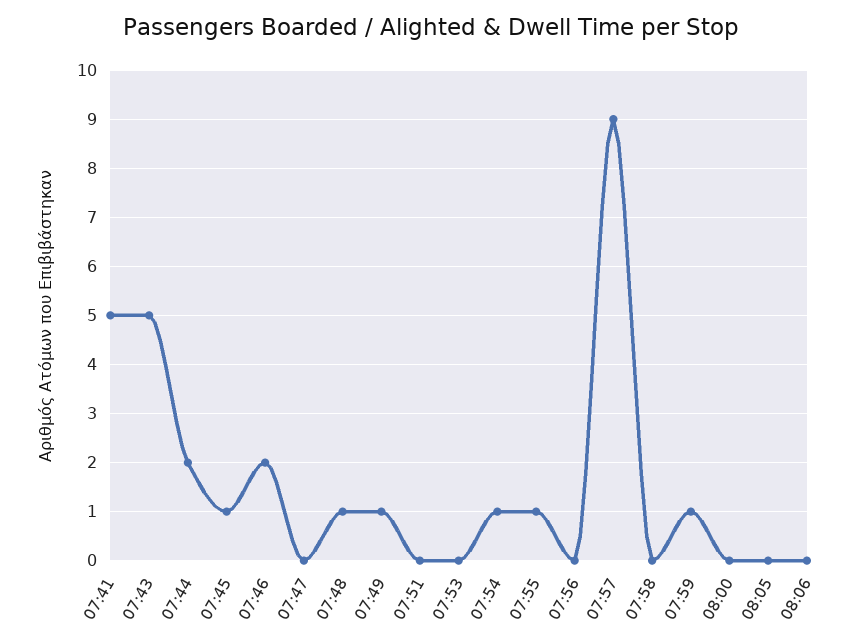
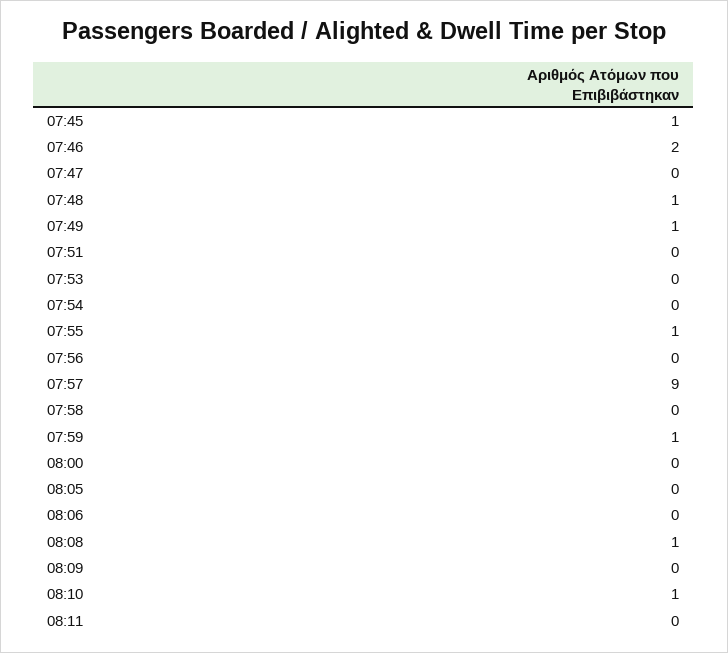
07:41: 5 -> none
07:43: 5 -> none
07:44: 2 -> none
07:54: 1 -> 0
08:08: none -> 1
08:09: none -> 0
08:10: none -> 1
08:11: none -> 0

